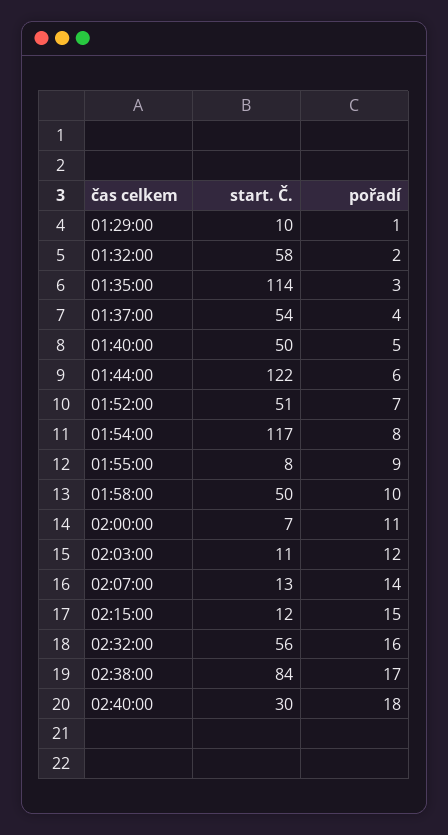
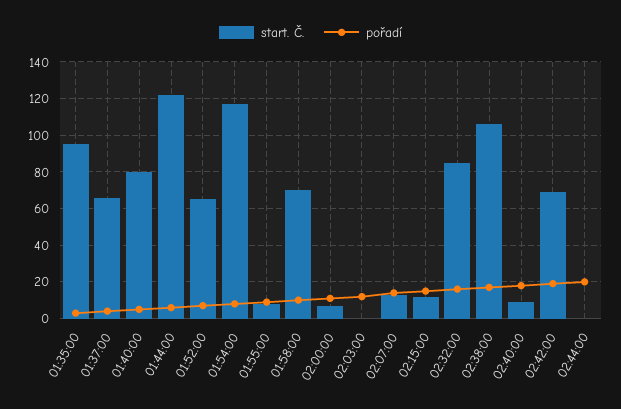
start. Č., 01:29:00: 10 -> none
pořadí, 01:29:00: 1 -> none
start. Č., 01:32:00: 58 -> none
pořadí, 01:32:00: 2 -> none
start. Č., 01:35:00: 114 -> 95
start. Č., 01:37:00: 54 -> 65
start. Č., 01:40:00: 50 -> 80
start. Č., 01:52:00: 51 -> 65
start. Č., 01:58:00: 50 -> 70
start. Č., 02:03:00: 11 -> 0
start. Č., 02:32:00: 56 -> 85
start. Č., 02:38:00: 84 -> 105
start. Č., 02:40:00: 30 -> 10
start. Č., 02:42:00: none -> 70
pořadí, 02:42:00: none -> 20
start. Č., 02:44:00: none -> 0
pořadí, 02:44:00: none -> 20

